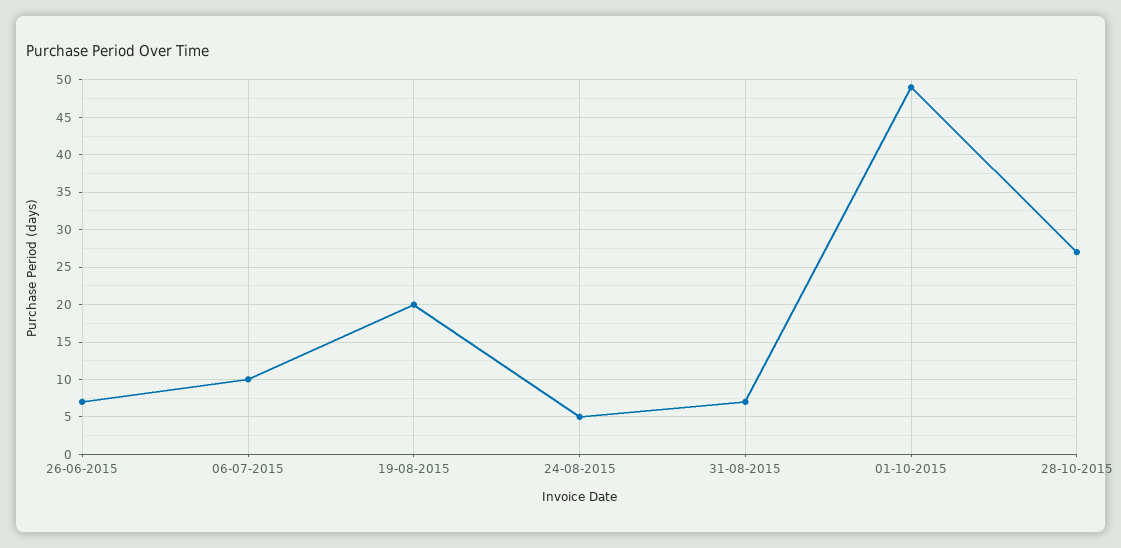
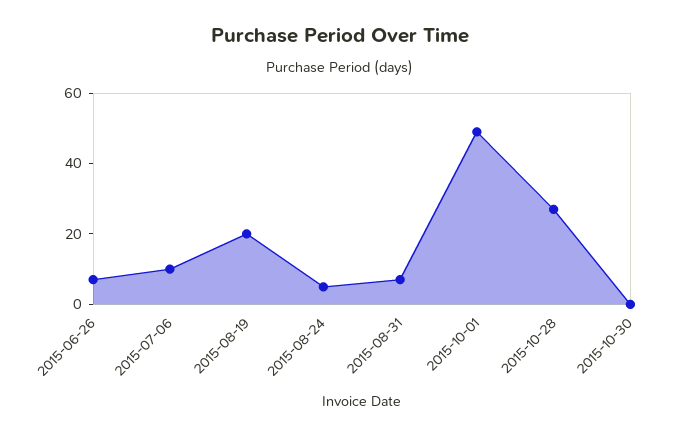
2015-10-30: none -> 0

